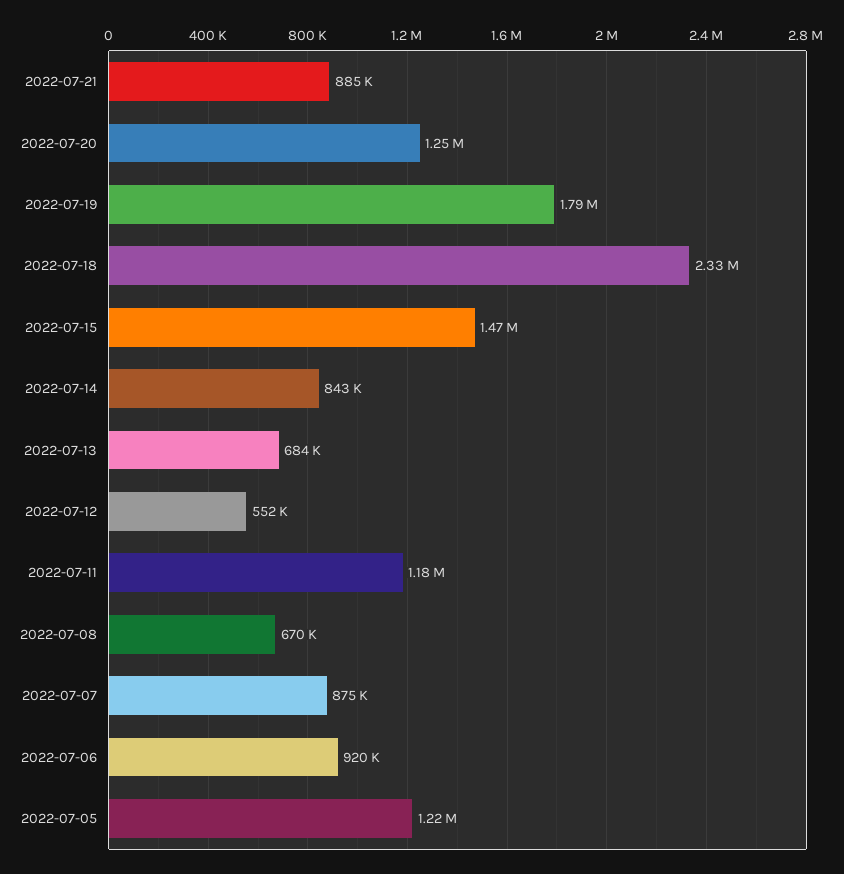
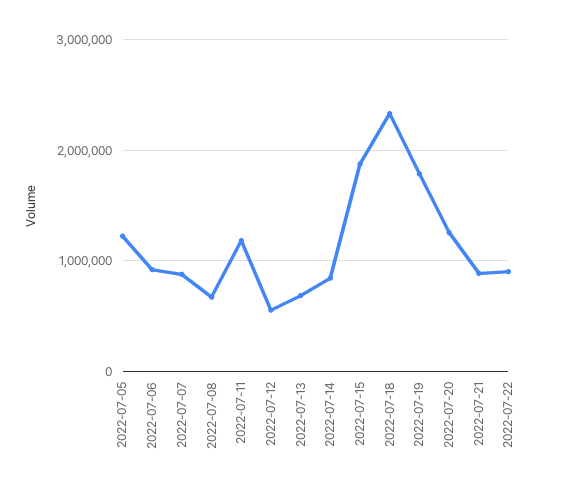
2022-07-15: 1470000 -> 1900000
2022-07-22: none -> 900000

